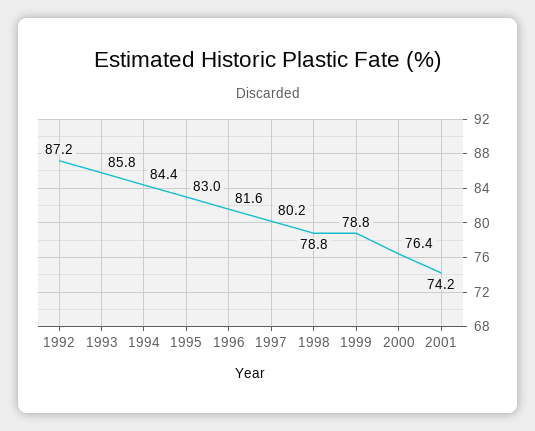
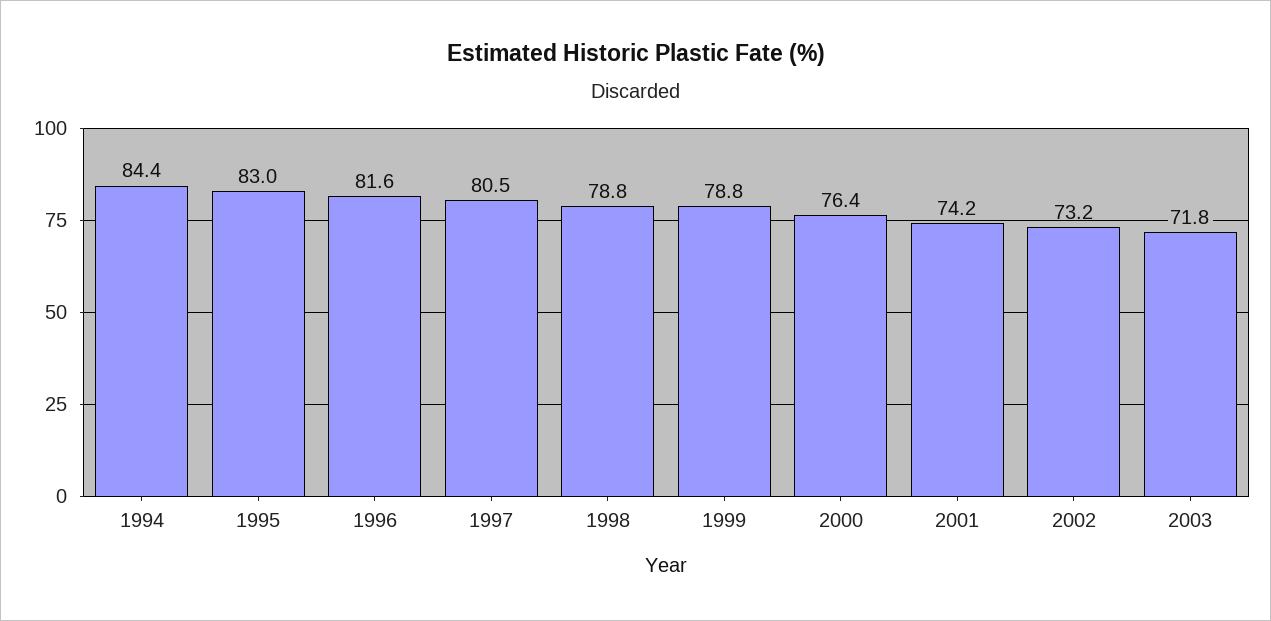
1992: 87.2 -> none
1993: 85.8 -> none
1997: 80.2 -> 80.5
2002: none -> 73.2
2003: none -> 71.8

